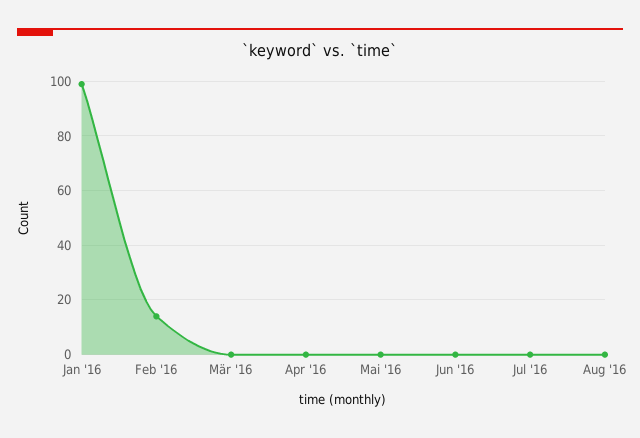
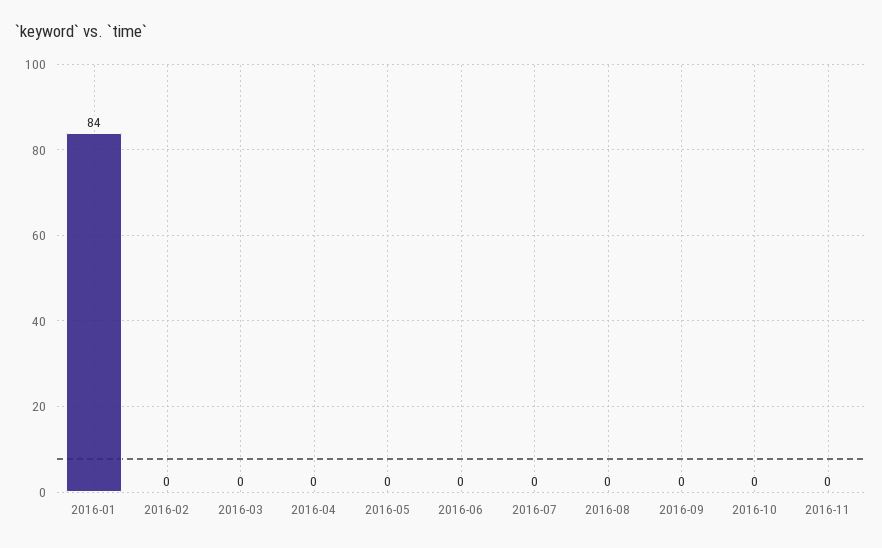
Jan '16: 100 -> 84
Feb '16: 15 -> 0
2016-09: none -> 0
2016-10: none -> 0
2016-11: none -> 0

